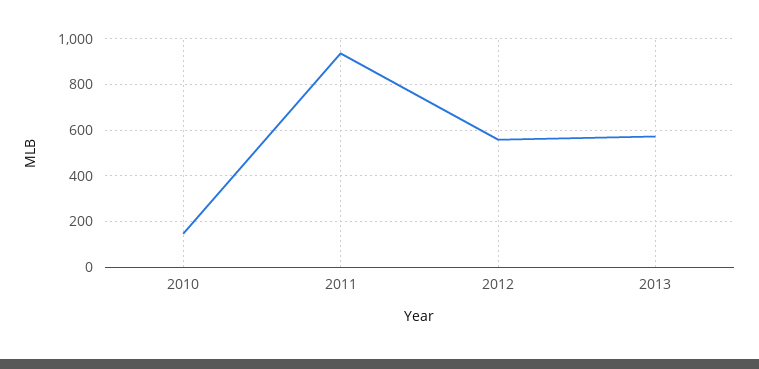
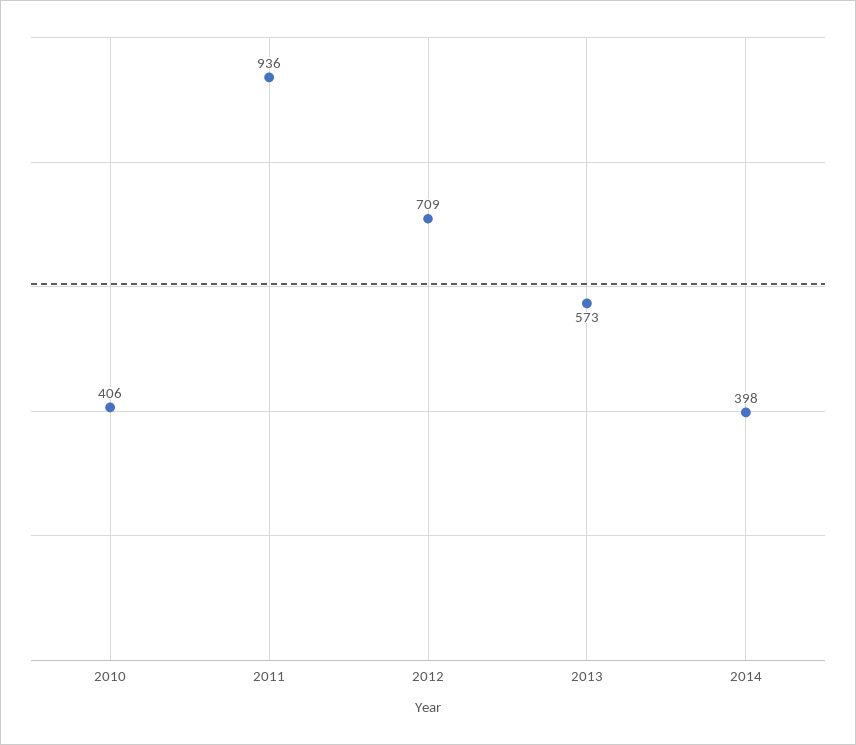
2010: 150 -> 406
2012: 550 -> 709
2014: none -> 398

